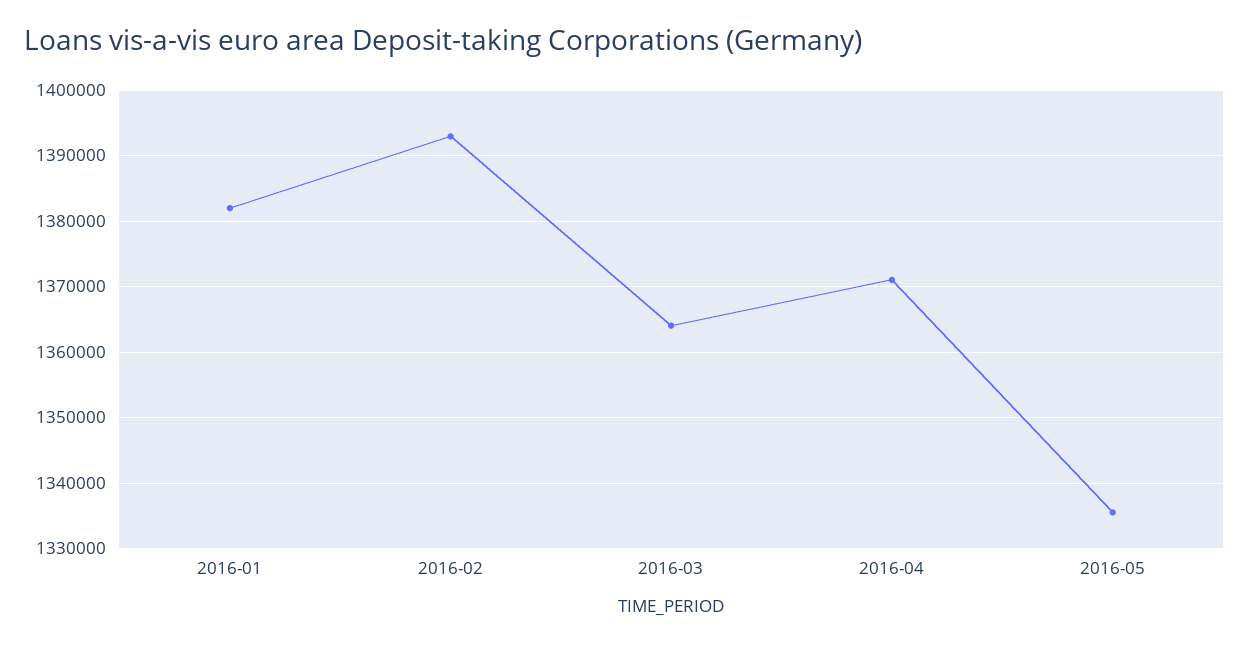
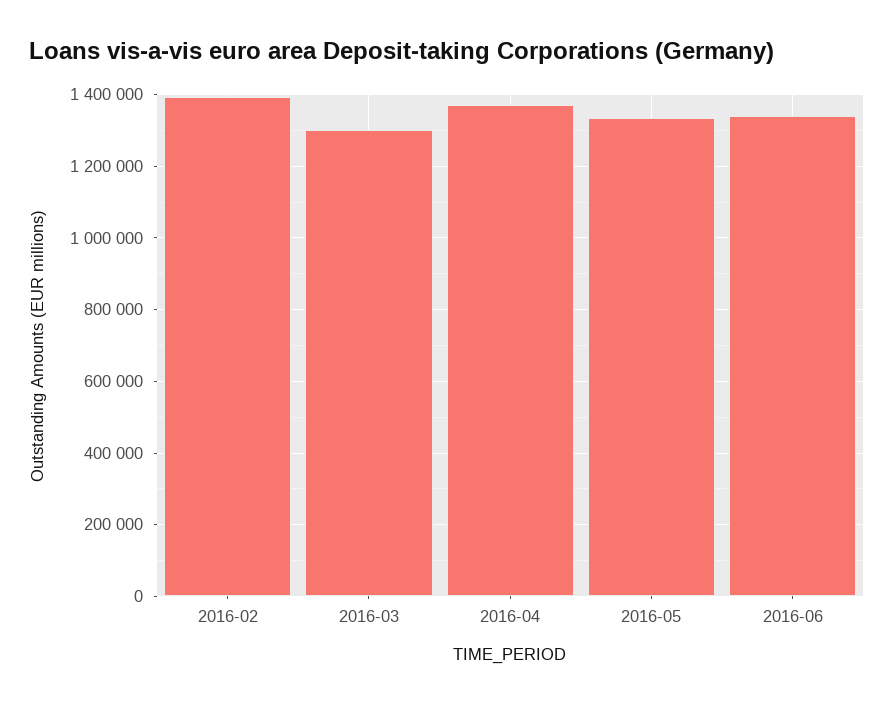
2016-01: 1382000 -> none
2016-03: 1364000 -> 1300000
2016-06: none -> 1340000

